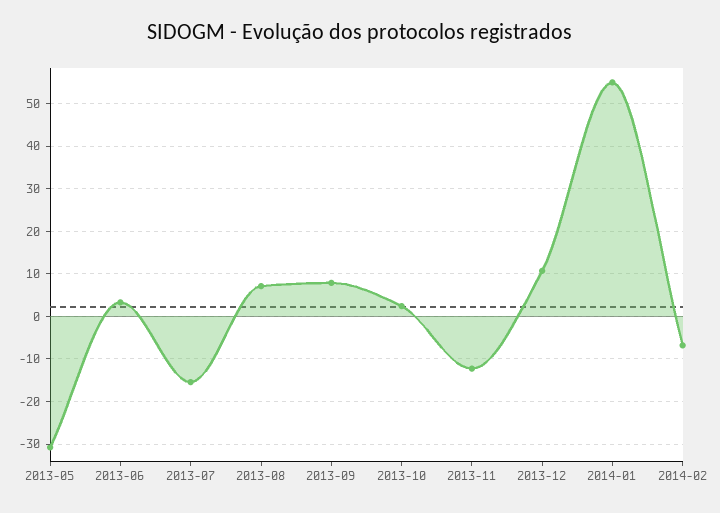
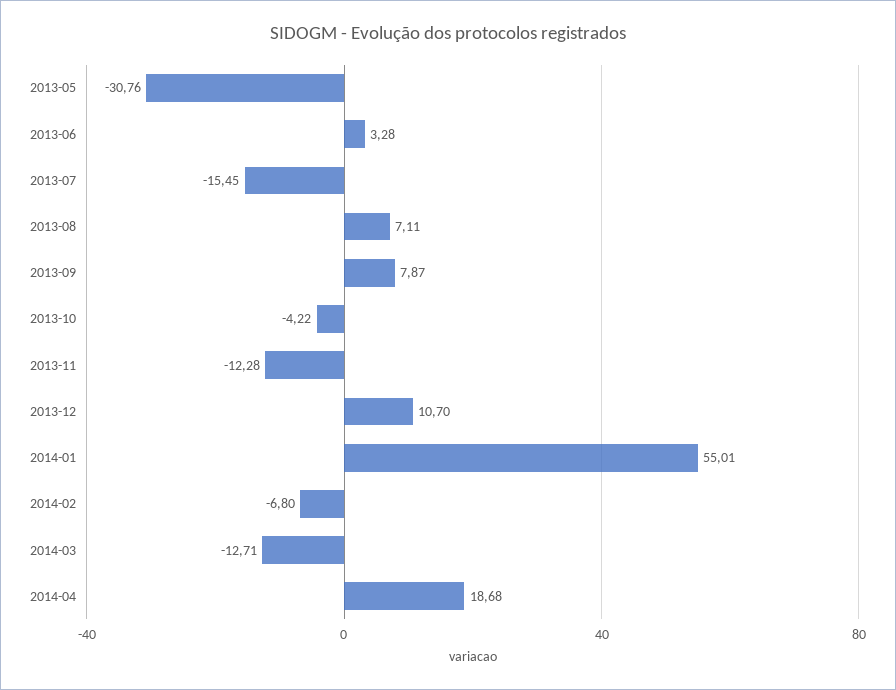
2013-10: 2 -> -4.22
2014-03: none -> -12.71
2014-04: none -> 18.68

